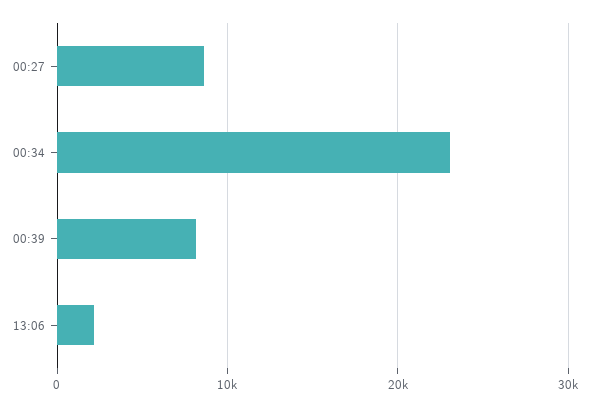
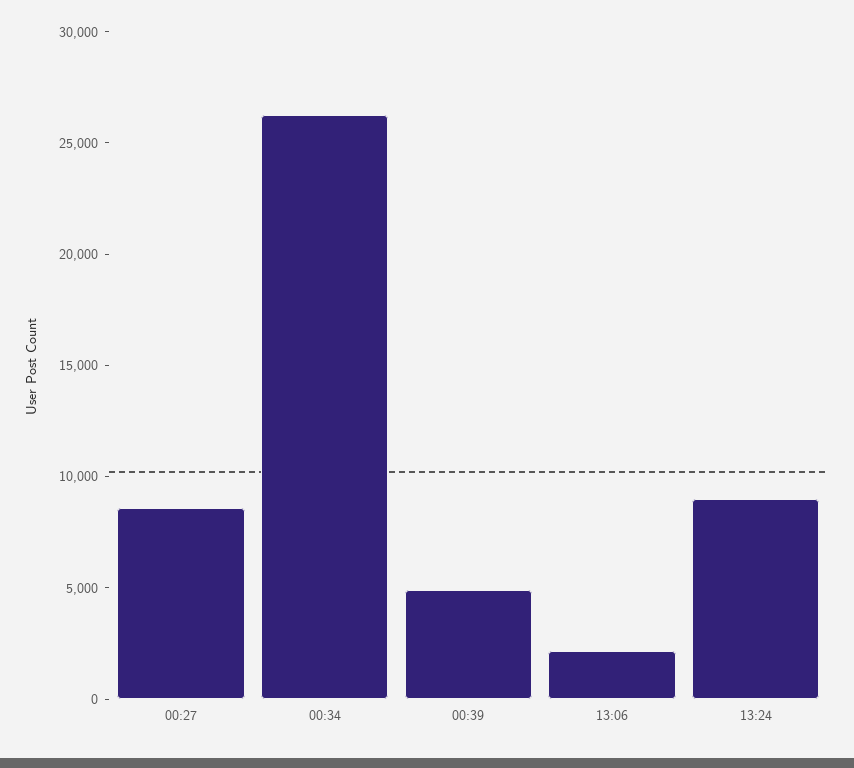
00:34: 23000 -> 26000
00:39: 8000 -> 5000
13:24: none -> 9000

